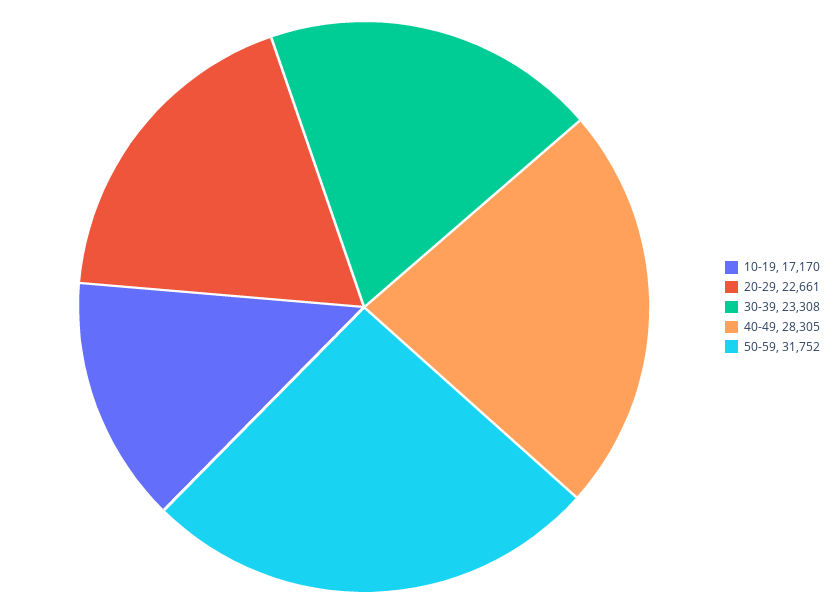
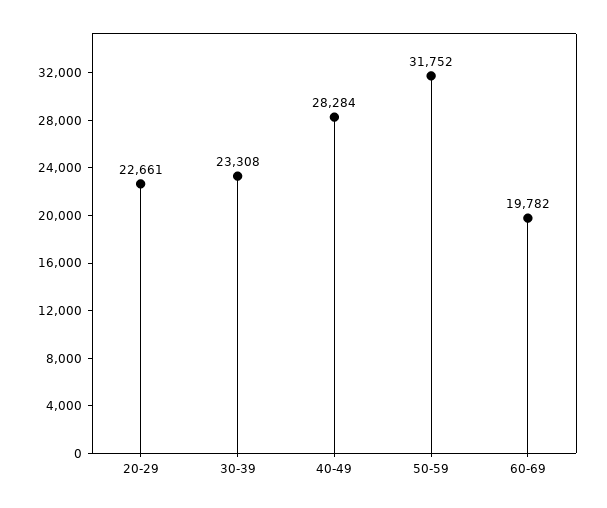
10-19: 17170 -> none
40-49: 28305 -> 28284
60-69: none -> 19782

